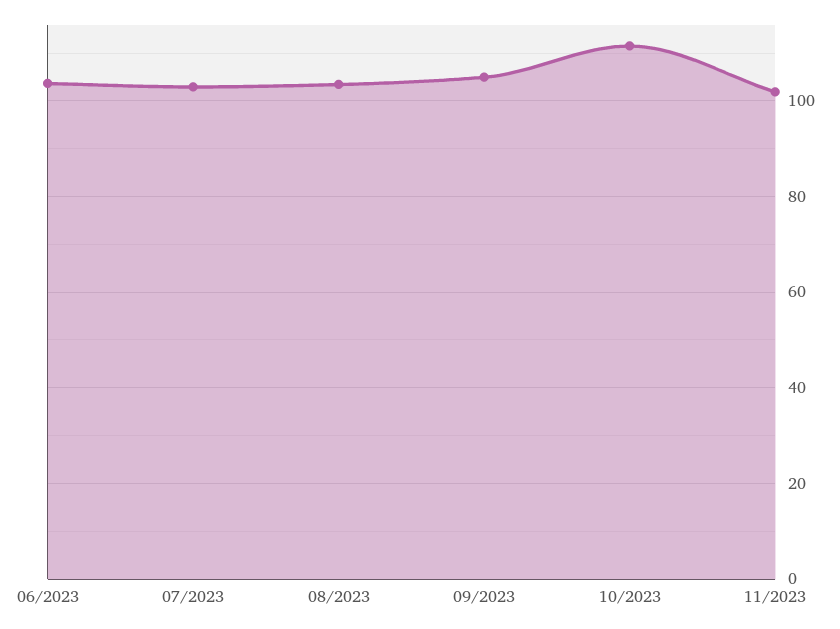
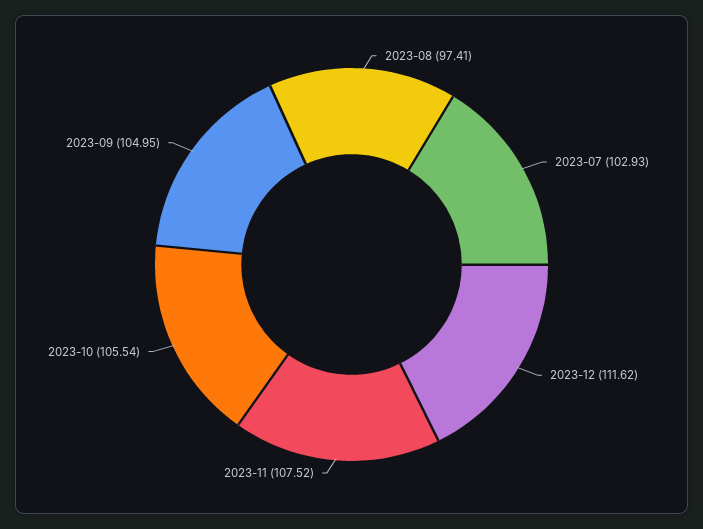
06/2023: 104 -> none
08/2023: 104 -> 97.41
10/2023: 112 -> 105.54
11/2023: 102 -> 107.52
2023-12: none -> 111.62

